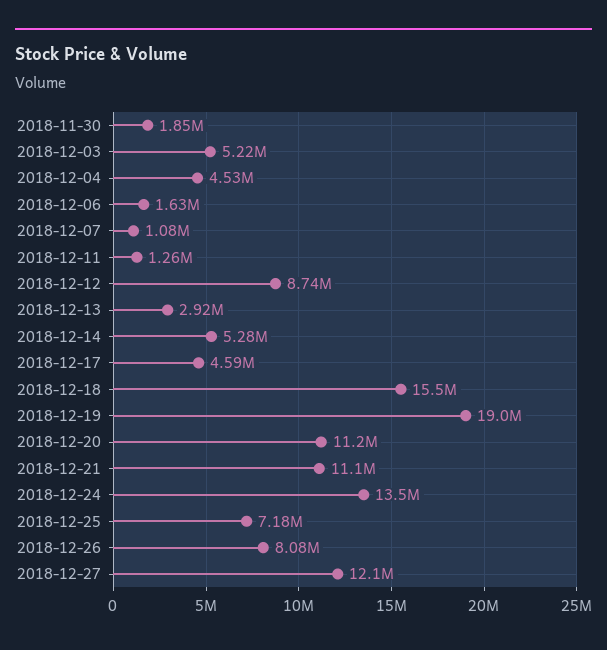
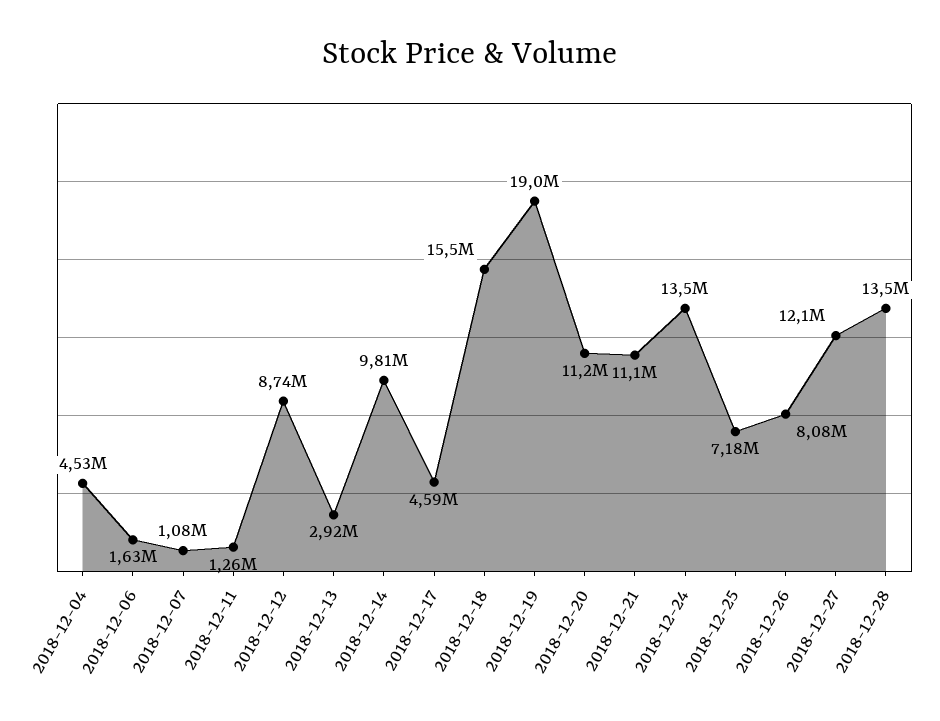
2018-11-30: 1850000 -> none
2018-12-03: 5220000 -> none
2018-12-14: 5280000 -> 9810000
2018-12-28: none -> 13500000

